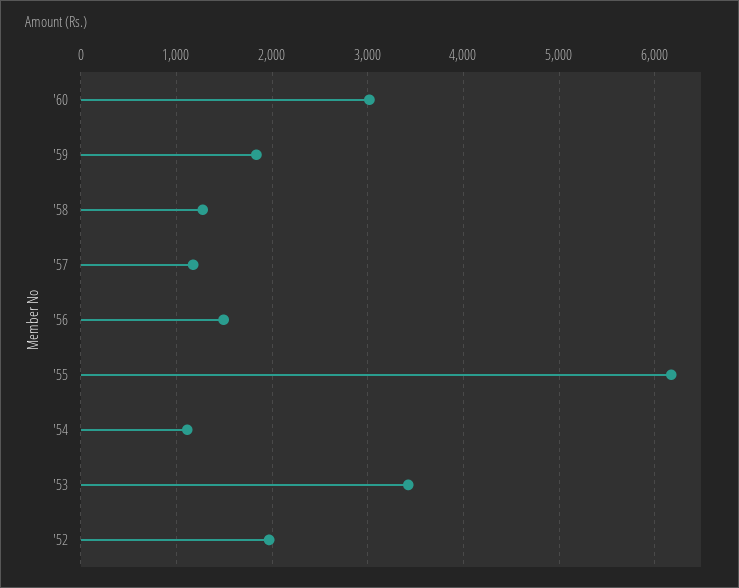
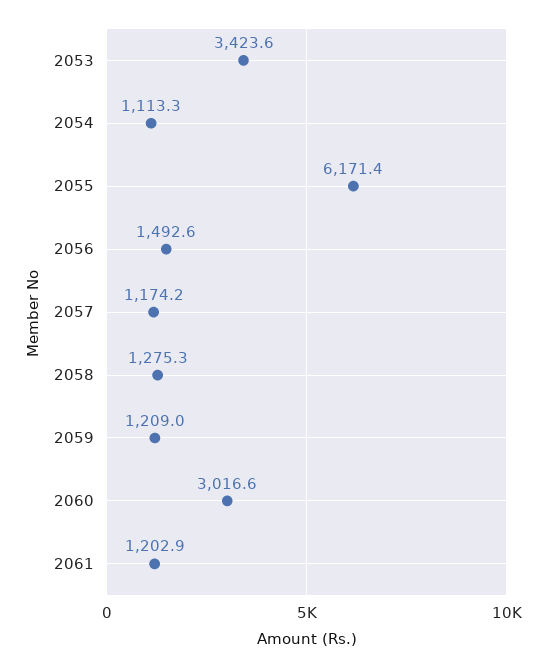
'59: 1800 -> 1209
'52: 2000 -> none
2061: none -> 1202.9

